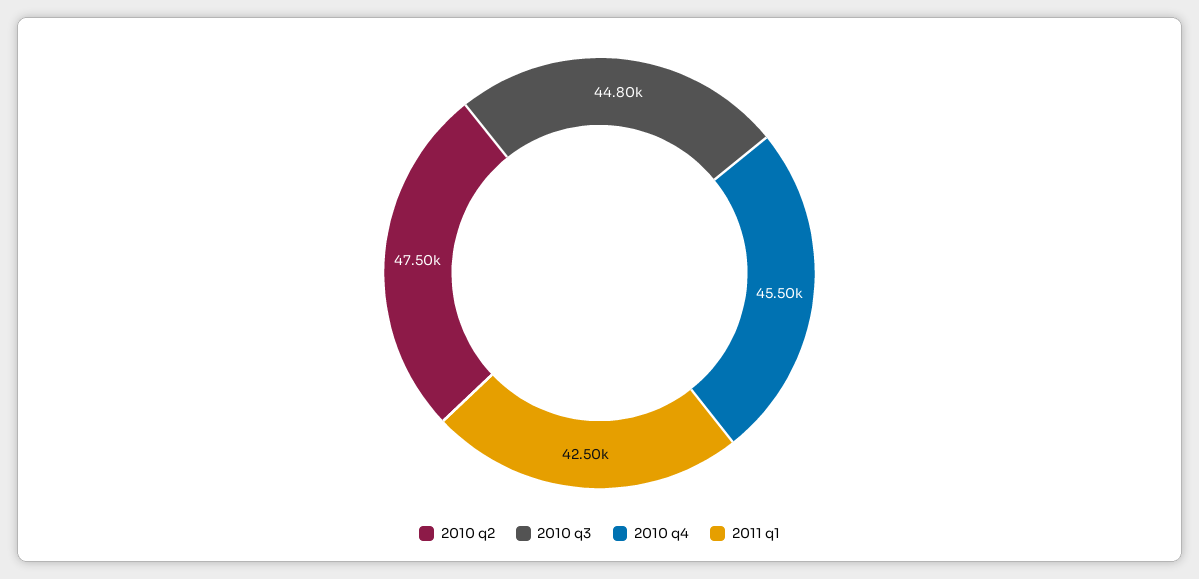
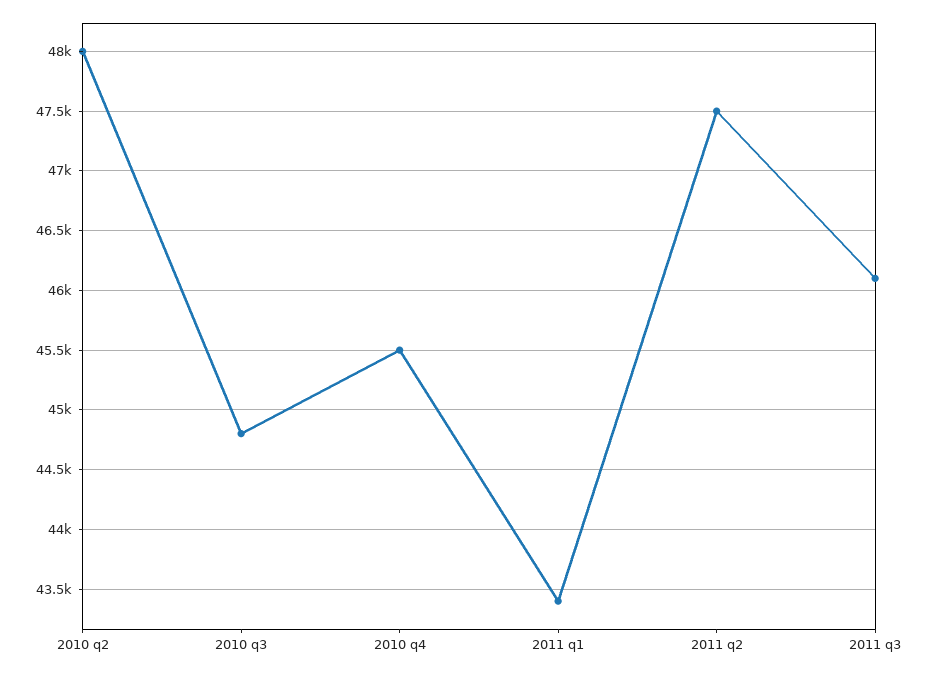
2010 q2: 47500 -> 48000
2011 q1: 42500 -> 43400
2011 q2: none -> 47500
2011 q3: none -> 46100

